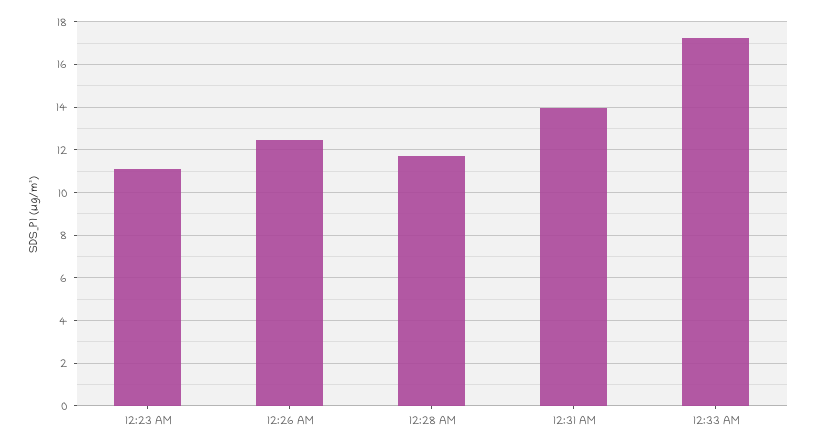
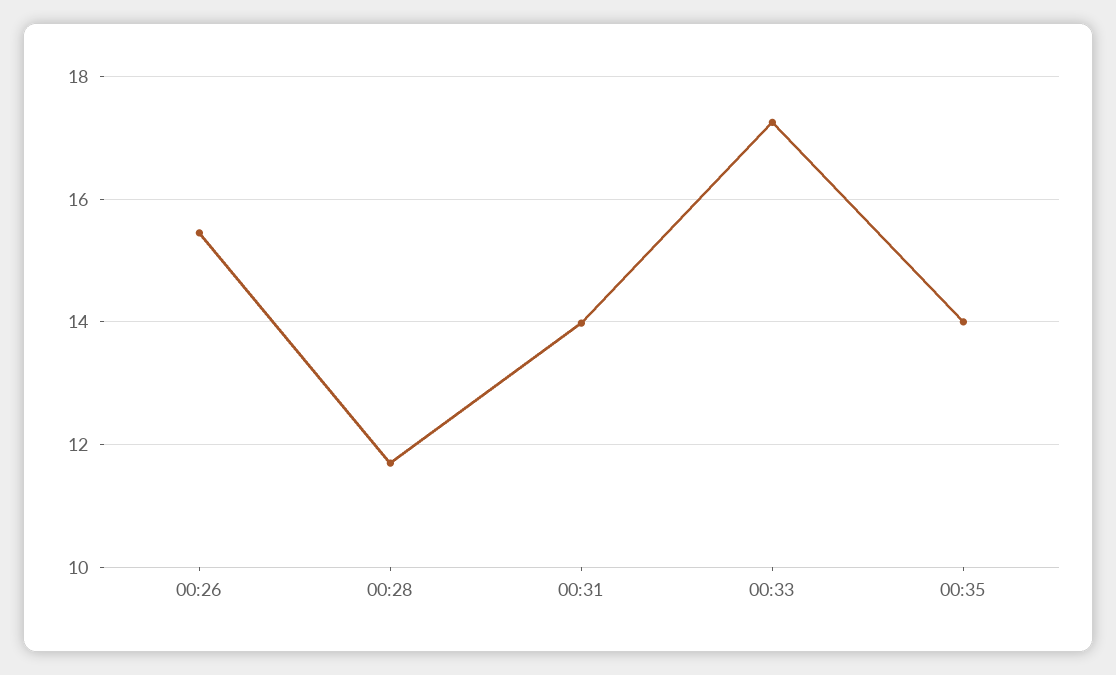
12:23 AM: 11 -> none
12:26 AM: 12.5 -> 15.4
00:35: none -> 14

